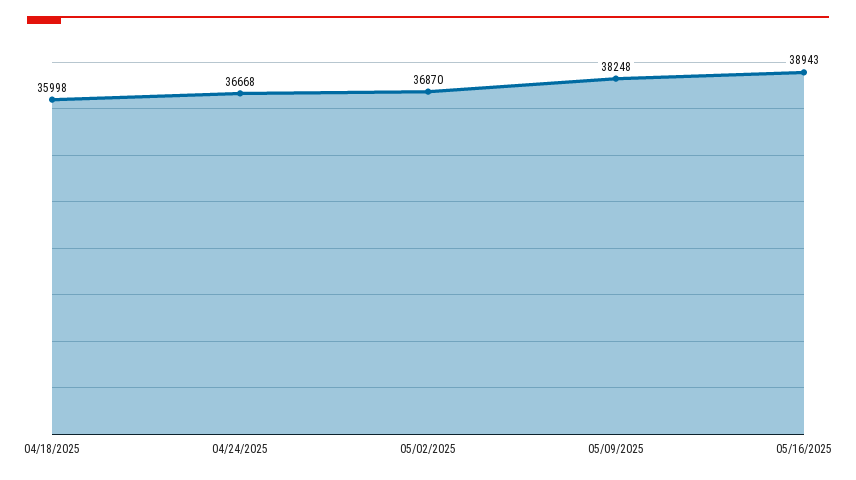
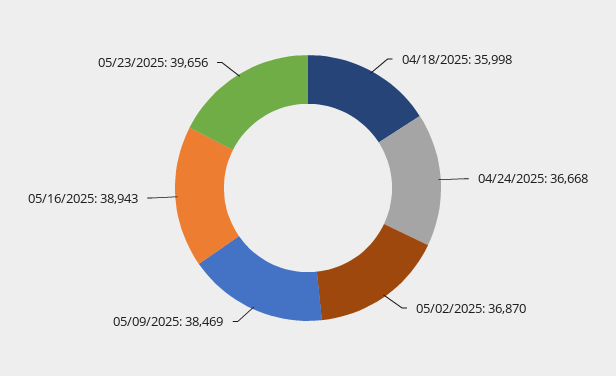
05/09/2025: 38248 -> 38469
05/23/2025: none -> 39656

